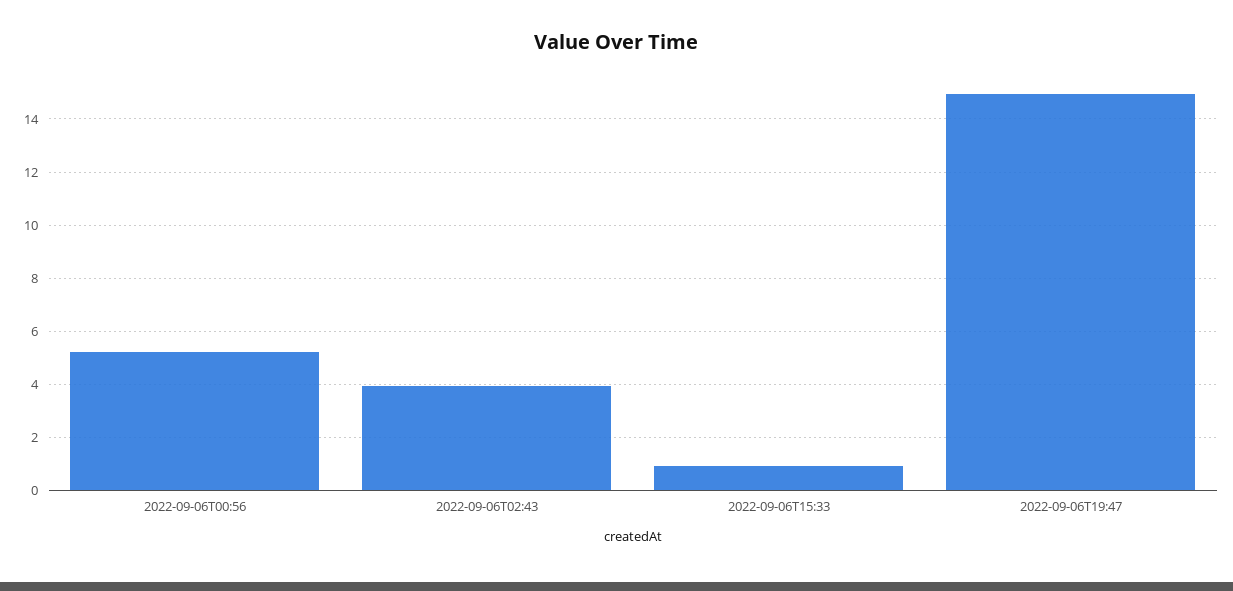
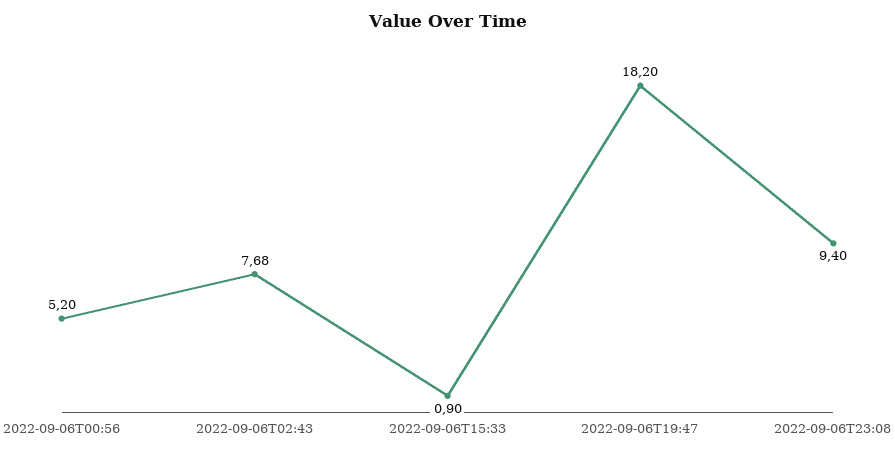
2022-09-06T02:43: 4 -> 7.68
2022-09-06T19:47: 15 -> 18.2
2022-09-06T23:08: none -> 9.4

